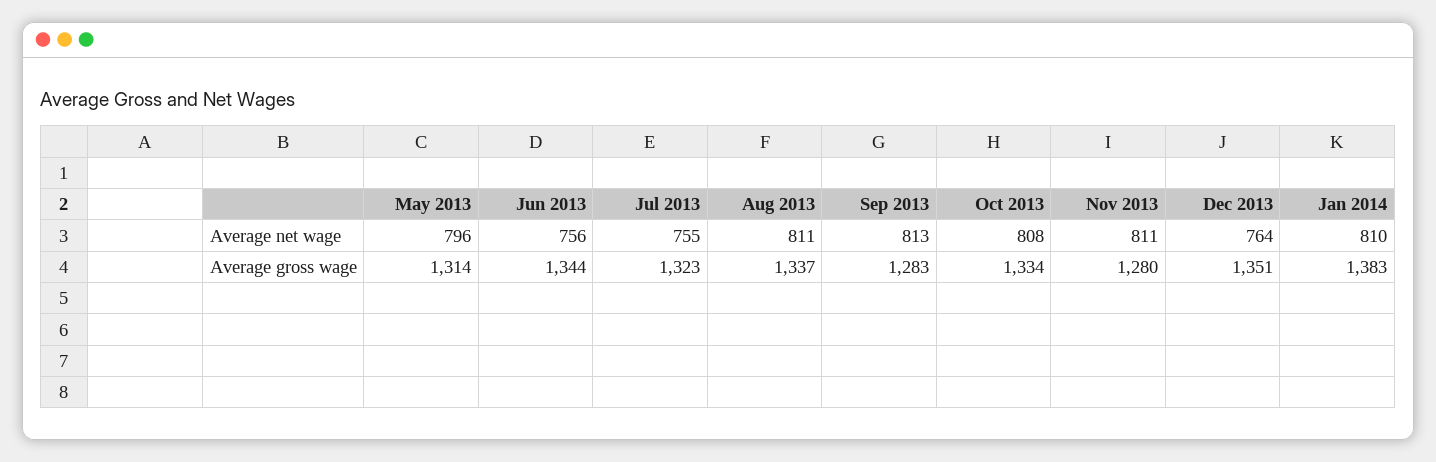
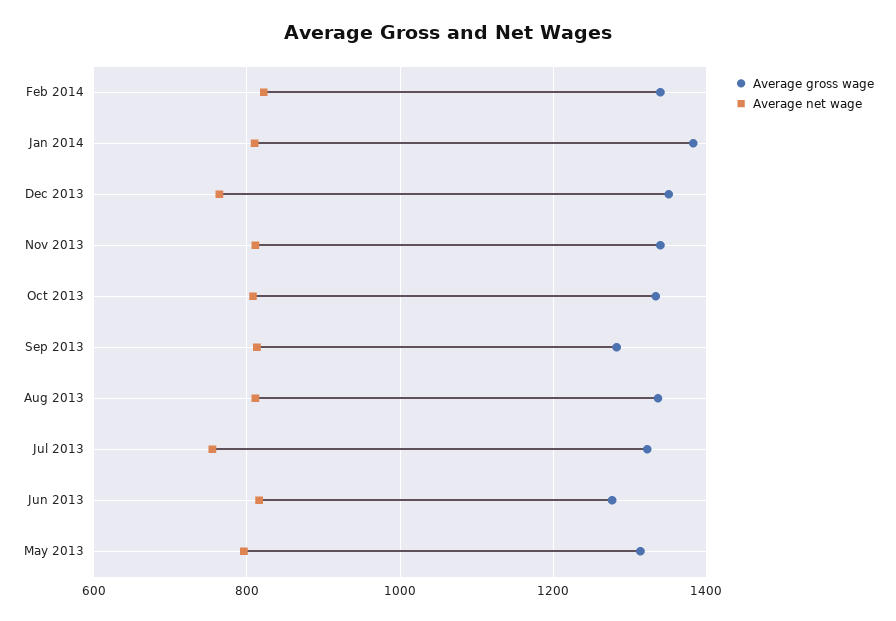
Average net wage, Jun 2013: 756 -> 820
Average gross wage, Jun 2013: 1344 -> 1280
Average gross wage, Nov 2013: 1280 -> 1340
Average gross wage, Feb 2014: none -> 1340
Average net wage, Feb 2014: none -> 820

